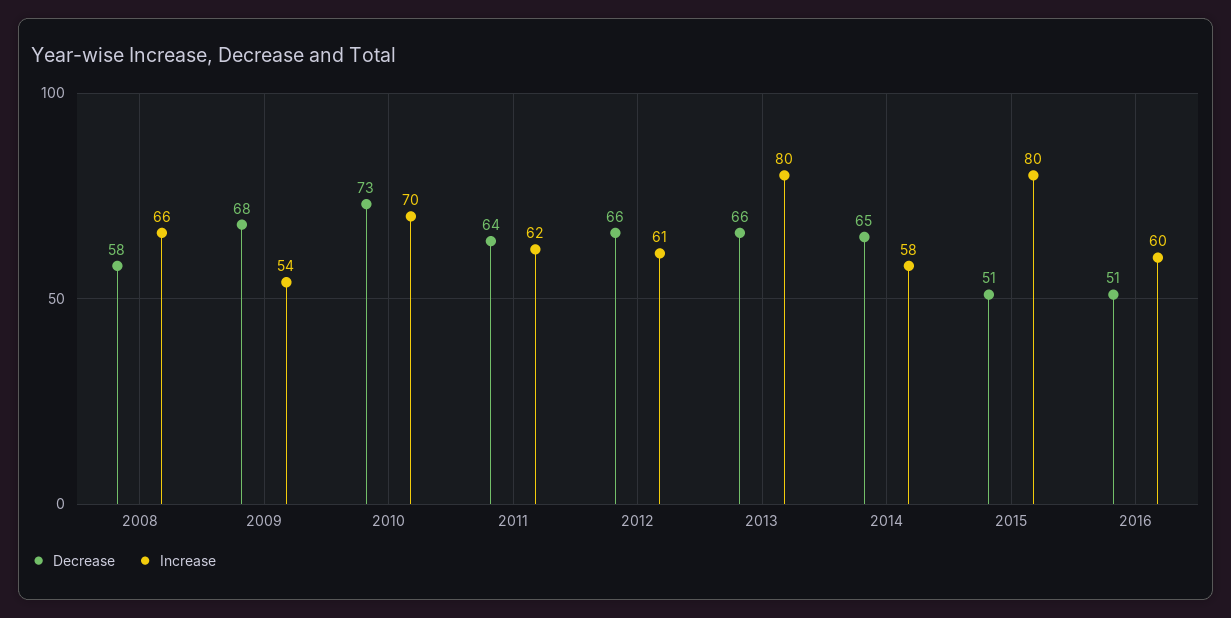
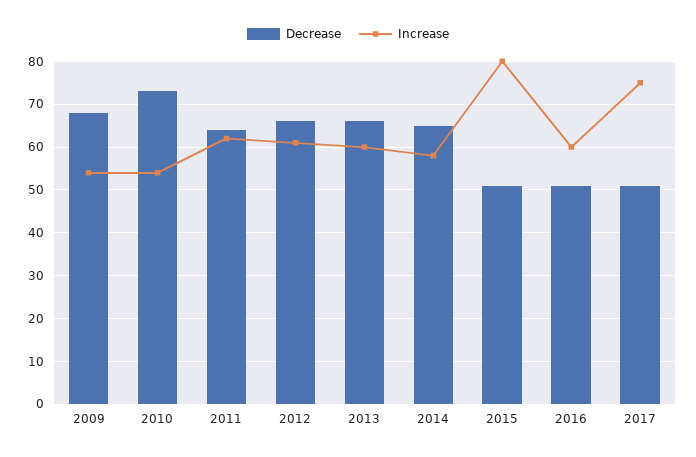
Decrease, 2008: 58 -> none
Increase, 2008: 66 -> none
Increase, 2010: 70 -> 55
Increase, 2013: 80 -> 60
Decrease, 2017: none -> 50
Increase, 2017: none -> 75

